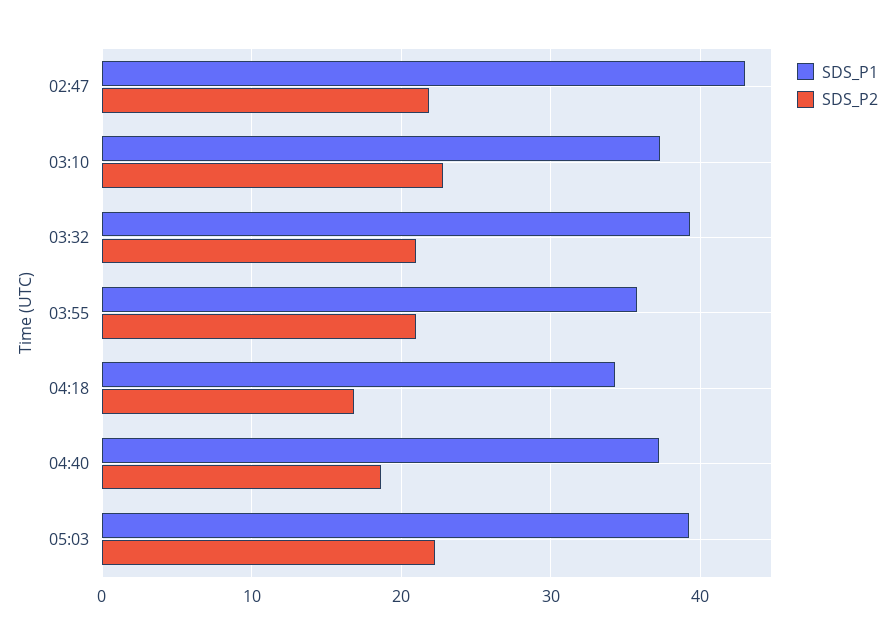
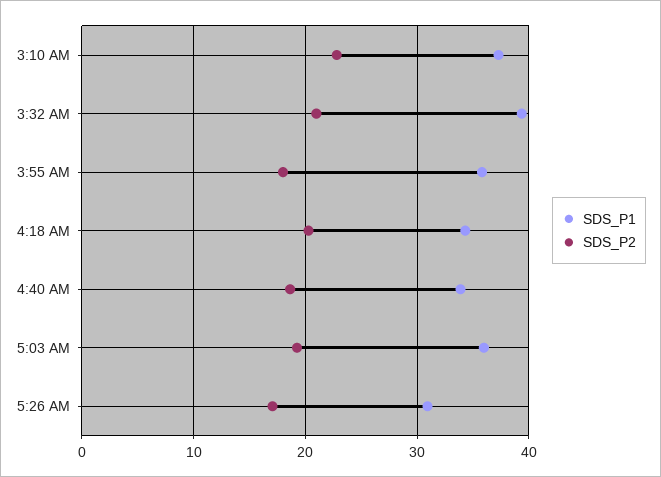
SDS_P1, 02:47: 43 -> none
SDS_P2, 02:47: 22 -> none
SDS_P2, 03:55: 21 -> 18
SDS_P2, 04:18: 17 -> 20
SDS_P1, 04:40: 37 -> 34
SDS_P1, 05:03: 39 -> 36
SDS_P2, 05:03: 22 -> 19
SDS_P1, 5:26 AM: none -> 31
SDS_P2, 5:26 AM: none -> 17

